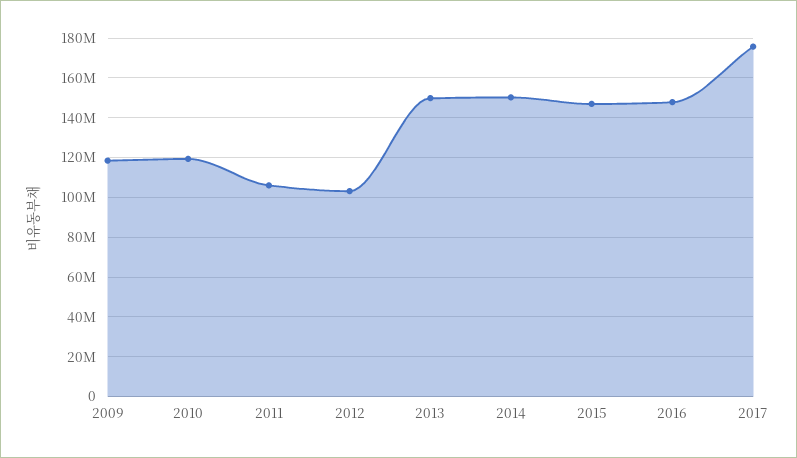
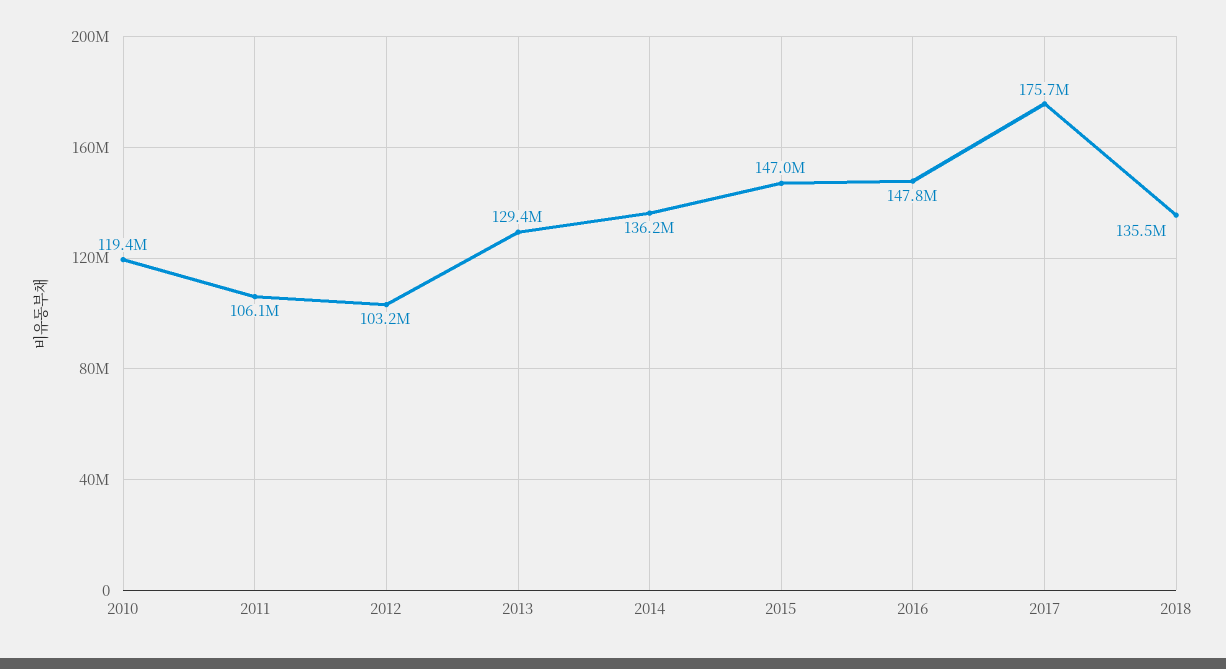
2009: 120000000 -> none
2013: 150000000 -> 129400000
2014: 150000000 -> 136200000
2018: none -> 135500000

